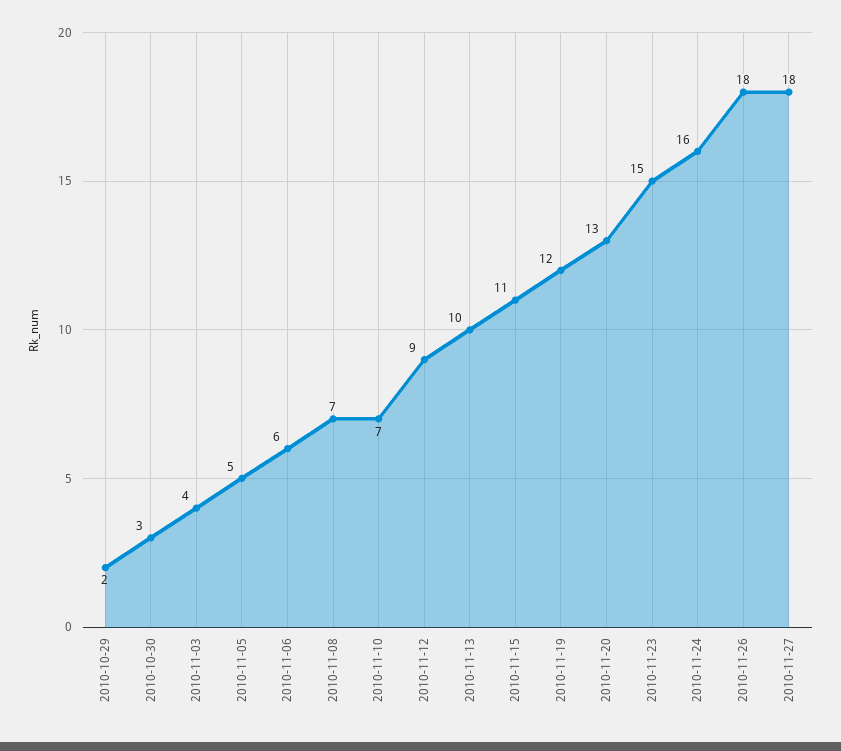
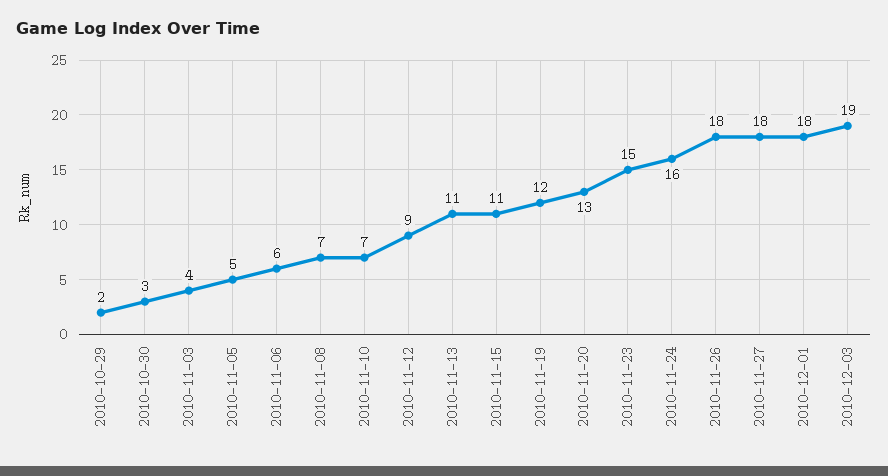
2010-11-13: 10 -> 11
2010-12-01: none -> 18
2010-12-03: none -> 19

